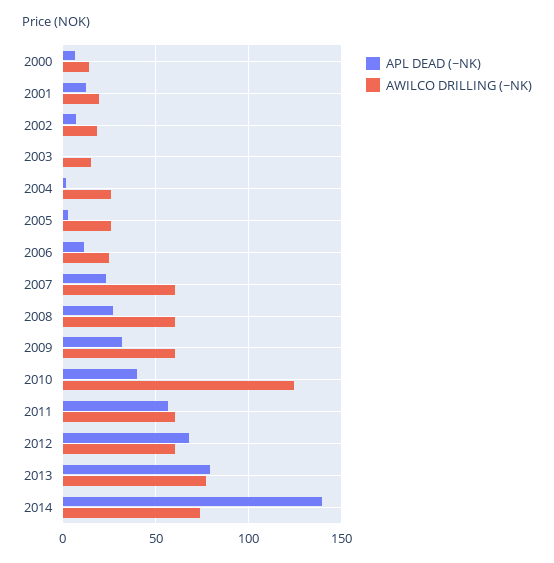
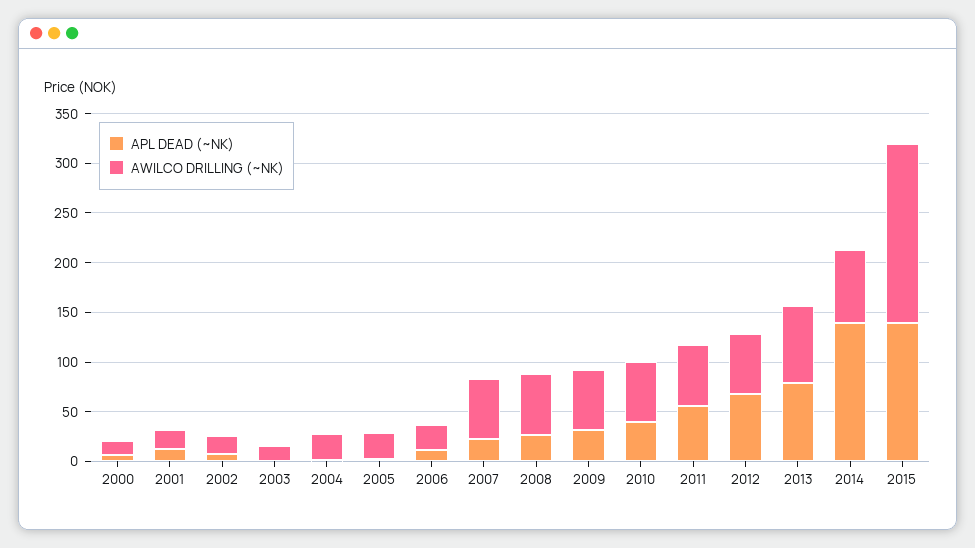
AWILCO DRILLING (~NK), 2010: 125 -> 60
APL DEAD (~NK), 2015: none -> 140
AWILCO DRILLING (~NK), 2015: none -> 180

